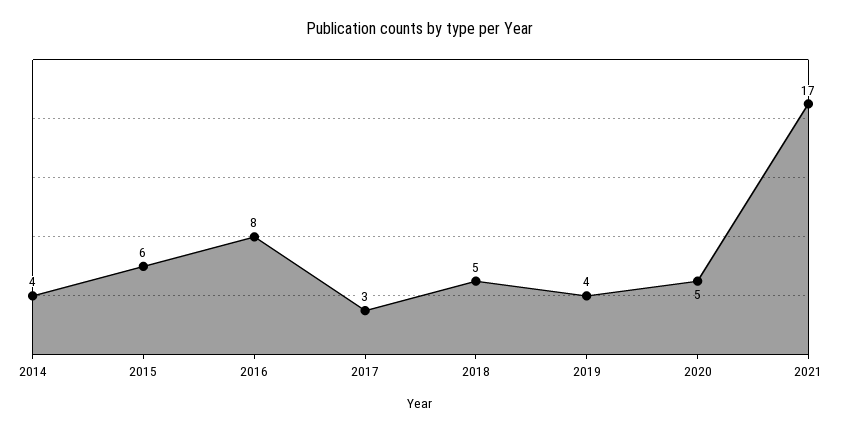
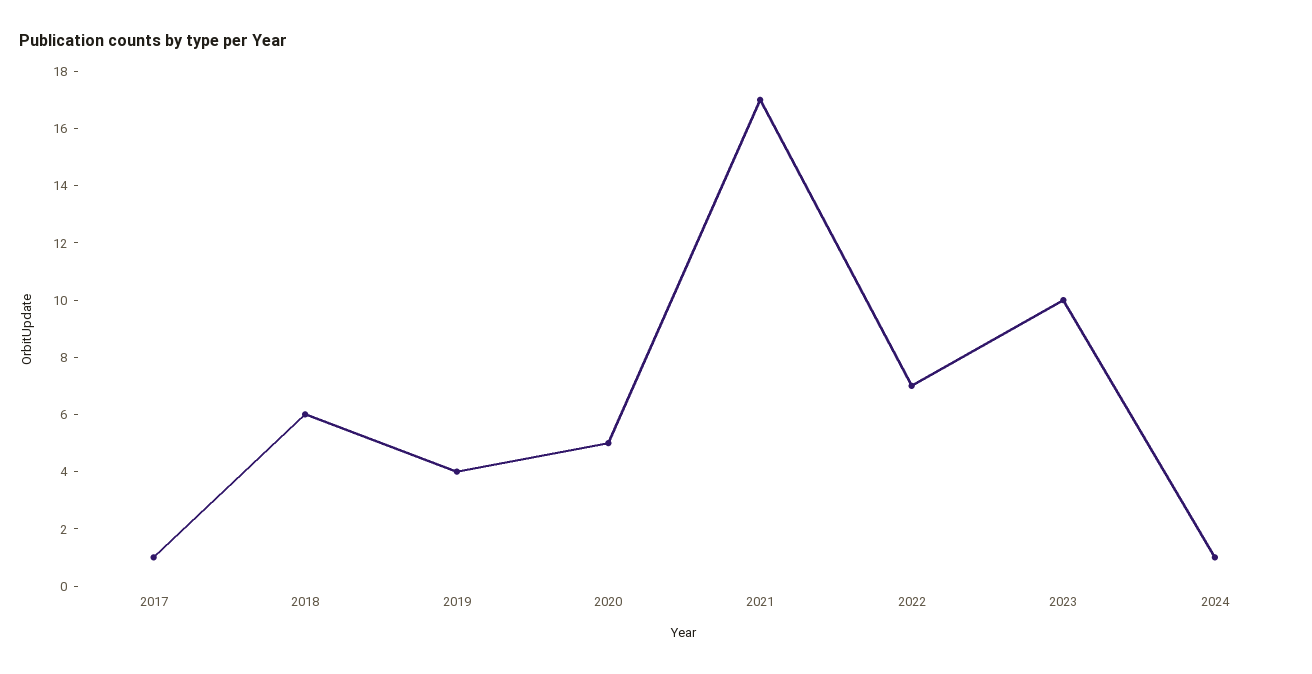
2014: 4 -> none
2015: 6 -> none
2016: 8 -> none
2017: 3 -> 1
2018: 5 -> 6
2022: none -> 7
2023: none -> 10
2024: none -> 1

